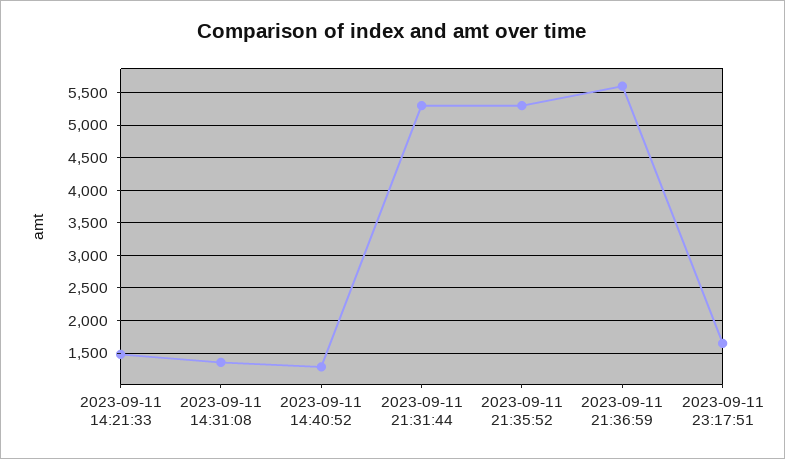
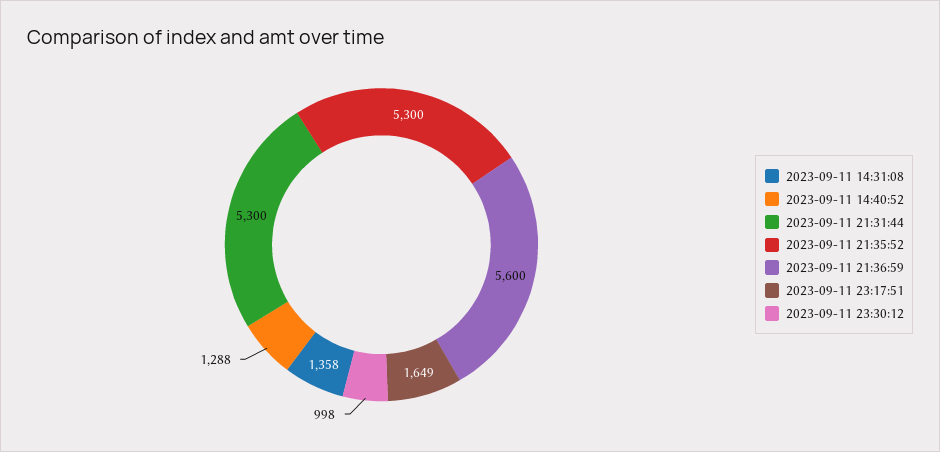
2023-09-11 14:21:33: 1500 -> none
2023-09-11 23:30:12: none -> 998

